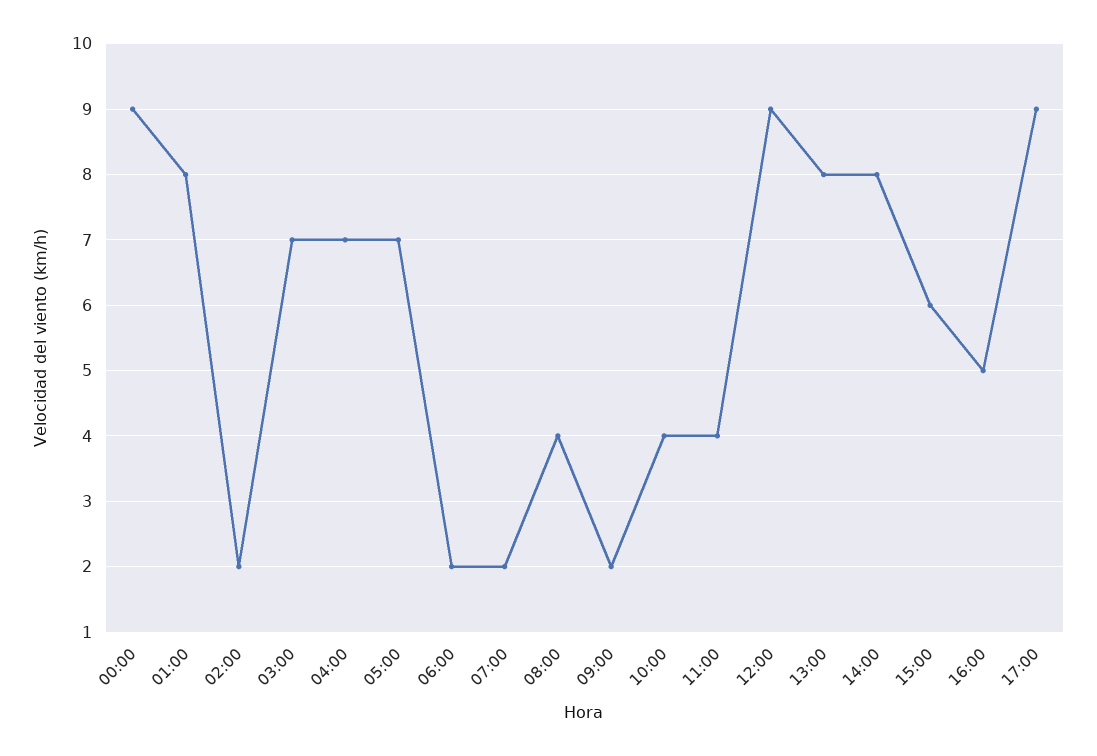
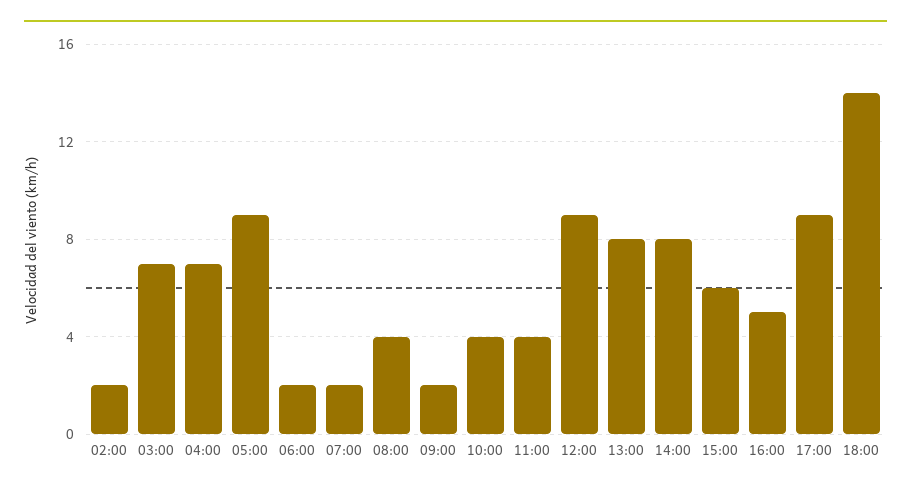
00:00: 9 -> none
01:00: 8 -> none
05:00: 7 -> 9
18:00: none -> 14

